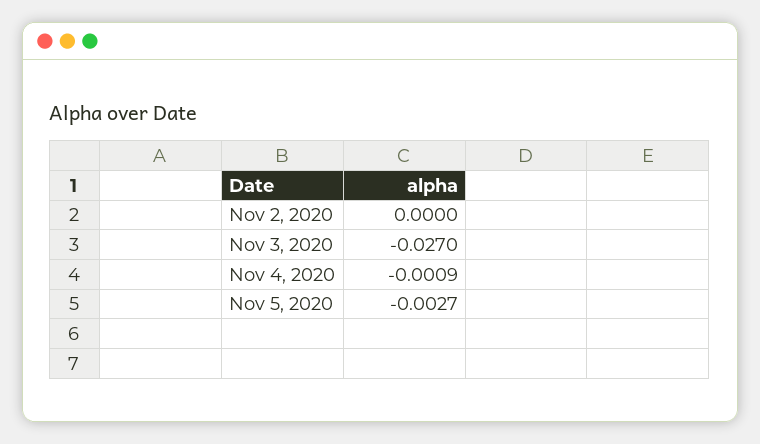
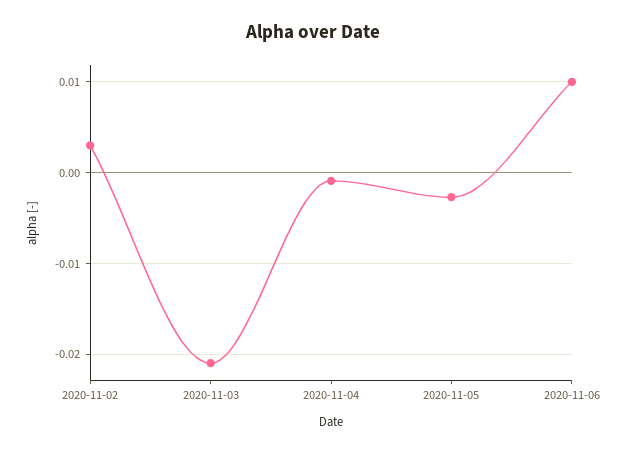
Nov 2, 2020: 0 -> 0.003
Nov 3, 2020: -0.027 -> -0.021
2020-11-06: none -> 0.01

